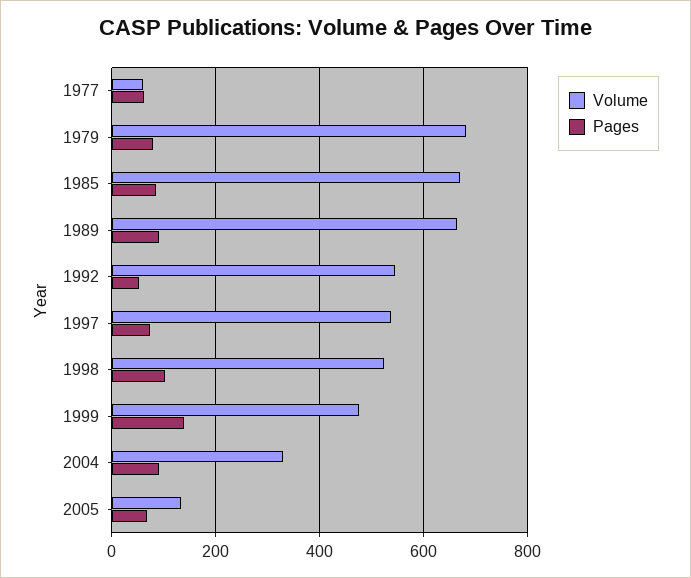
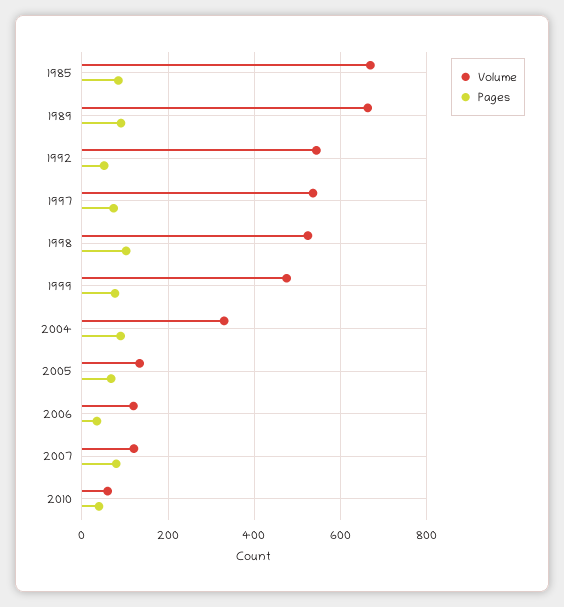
Volume, 1977: 60 -> none
Pages, 1977: 60 -> none
Volume, 1979: 680 -> none
Pages, 1979: 80 -> none
Pages, 1999: 140 -> 80
Volume, 2006: none -> 120
Pages, 2006: none -> 40
Volume, 2007: none -> 120
Pages, 2007: none -> 80
Volume, 2010: none -> 60
Pages, 2010: none -> 40

